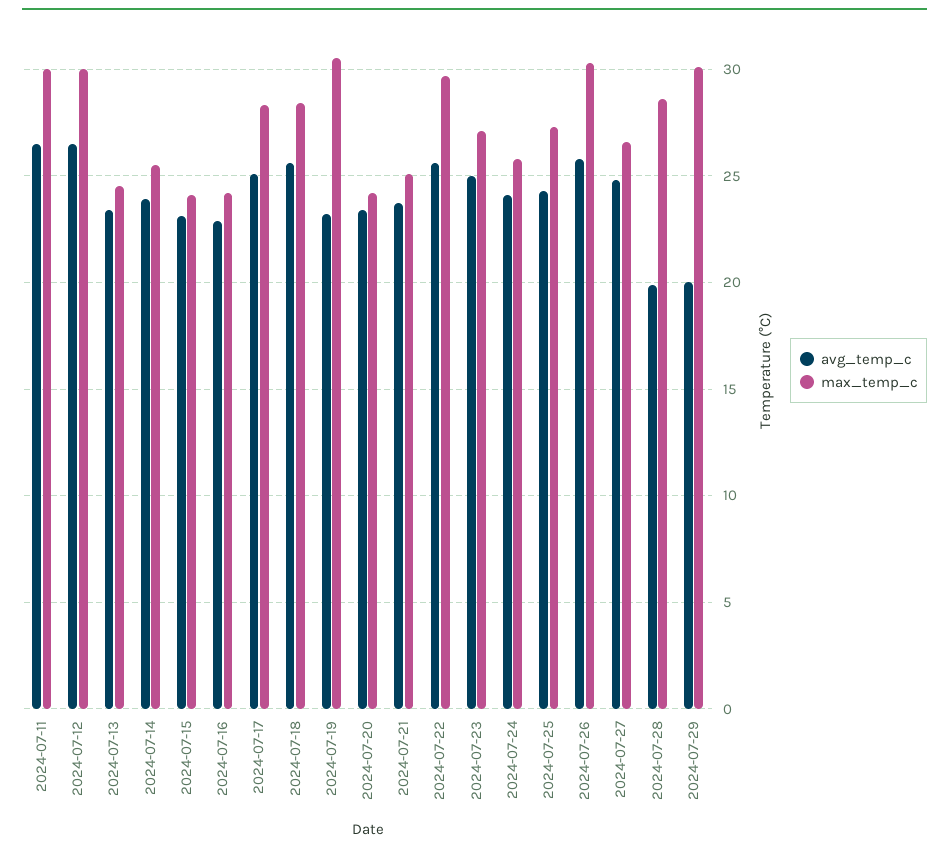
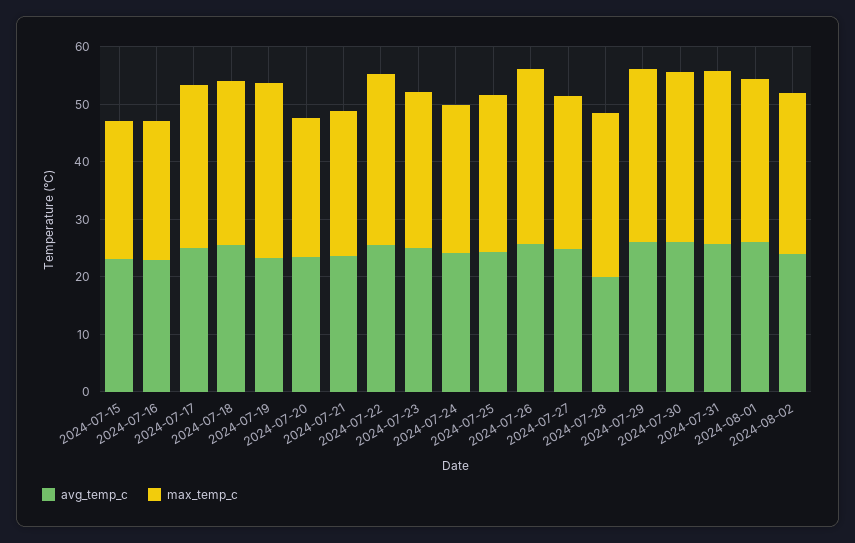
avg_temp_c, 2024-07-11: 26.5 -> none
max_temp_c, 2024-07-11: 30 -> none
avg_temp_c, 2024-07-12: 26.5 -> none
max_temp_c, 2024-07-12: 30 -> none
avg_temp_c, 2024-07-13: 23.5 -> none
max_temp_c, 2024-07-13: 24.5 -> none
avg_temp_c, 2024-07-14: 24 -> none
max_temp_c, 2024-07-14: 25.5 -> none
avg_temp_c, 2024-07-29: 20 -> 26
avg_temp_c, 2024-07-30: none -> 26
max_temp_c, 2024-07-30: none -> 30
avg_temp_c, 2024-07-31: none -> 26
max_temp_c, 2024-07-31: none -> 30
avg_temp_c, 2024-08-01: none -> 26
max_temp_c, 2024-08-01: none -> 28
avg_temp_c, 2024-08-02: none -> 24
max_temp_c, 2024-08-02: none -> 28

